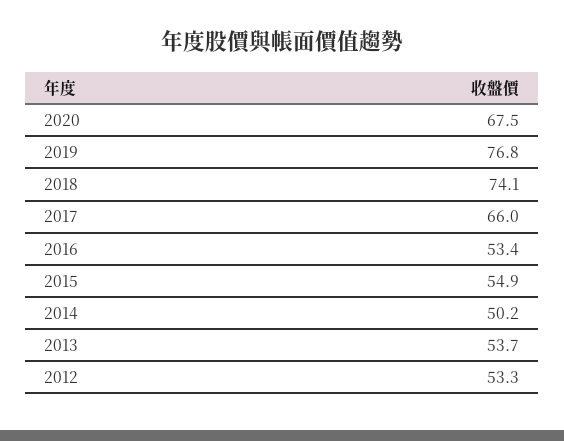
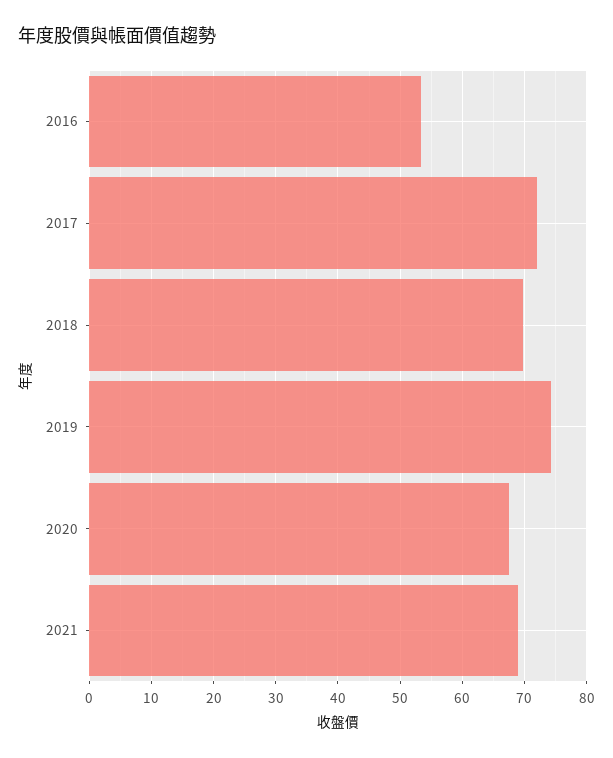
2019: 76.8 -> 74
2018: 74.1 -> 70
2017: 66 -> 72
2015: 54.9 -> none
2014: 50.2 -> none
2013: 53.7 -> none
2012: 53.3 -> none
2021: none -> 69

